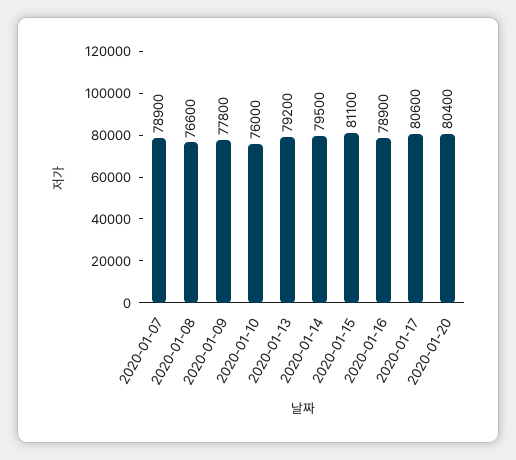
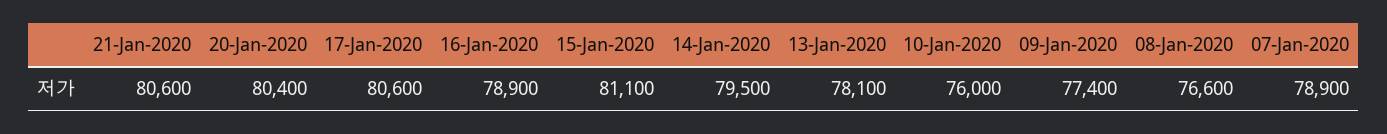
2020-01-09: 77800 -> 77400
2020-01-13: 79200 -> 78100
21-Jan-2020: none -> 80600

